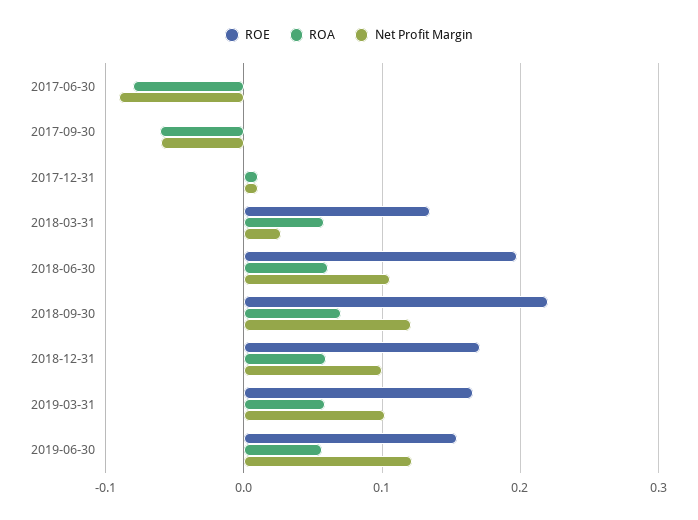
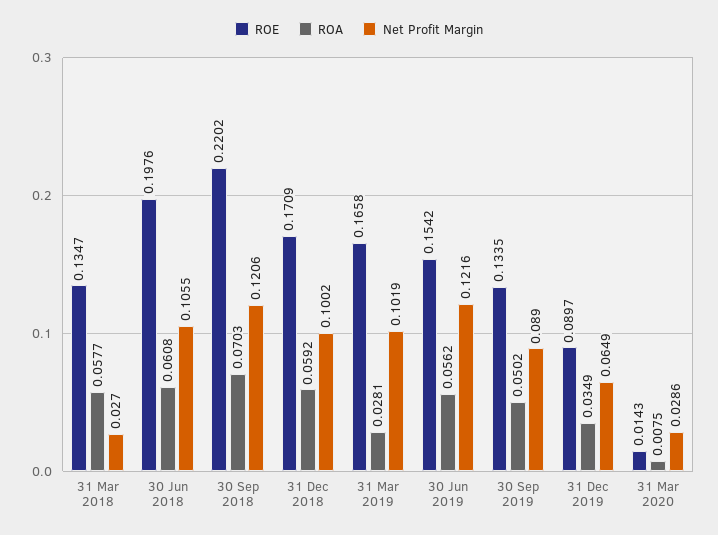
ROE, 2017-06-30: 0 -> none
ROA, 2017-06-30: -0.08 -> none
Net Profit Margin, 2017-06-30: -0.09 -> none
ROE, 2017-09-30: 0 -> none
ROA, 2017-09-30: -0.06 -> none
Net Profit Margin, 2017-09-30: -0.06 -> none
ROE, 2017-12-31: 0 -> none
ROA, 2017-12-31: 0.01 -> none
Net Profit Margin, 2017-12-31: 0.01 -> none
ROA, 2019-03-31: 0.06 -> 0.0281
ROE, 30 Sep 2019: none -> 0.1335
ROA, 30 Sep 2019: none -> 0.0502
Net Profit Margin, 30 Sep 2019: none -> 0.089
ROE, 31 Dec 2019: none -> 0.0897
ROA, 31 Dec 2019: none -> 0.0349
Net Profit Margin, 31 Dec 2019: none -> 0.0649
ROE, 31 Mar 2020: none -> 0.0143
ROA, 31 Mar 2020: none -> 0.0075
Net Profit Margin, 31 Mar 2020: none -> 0.0286

